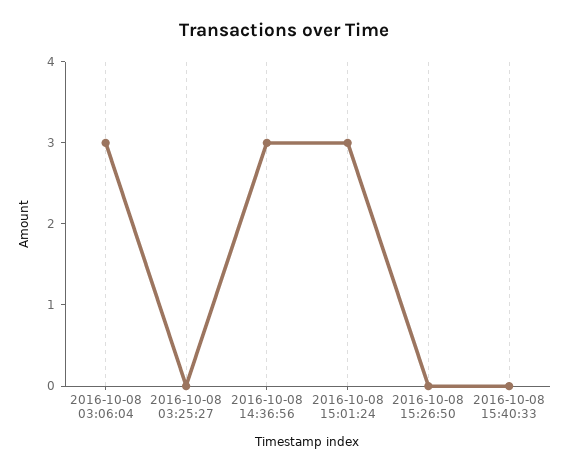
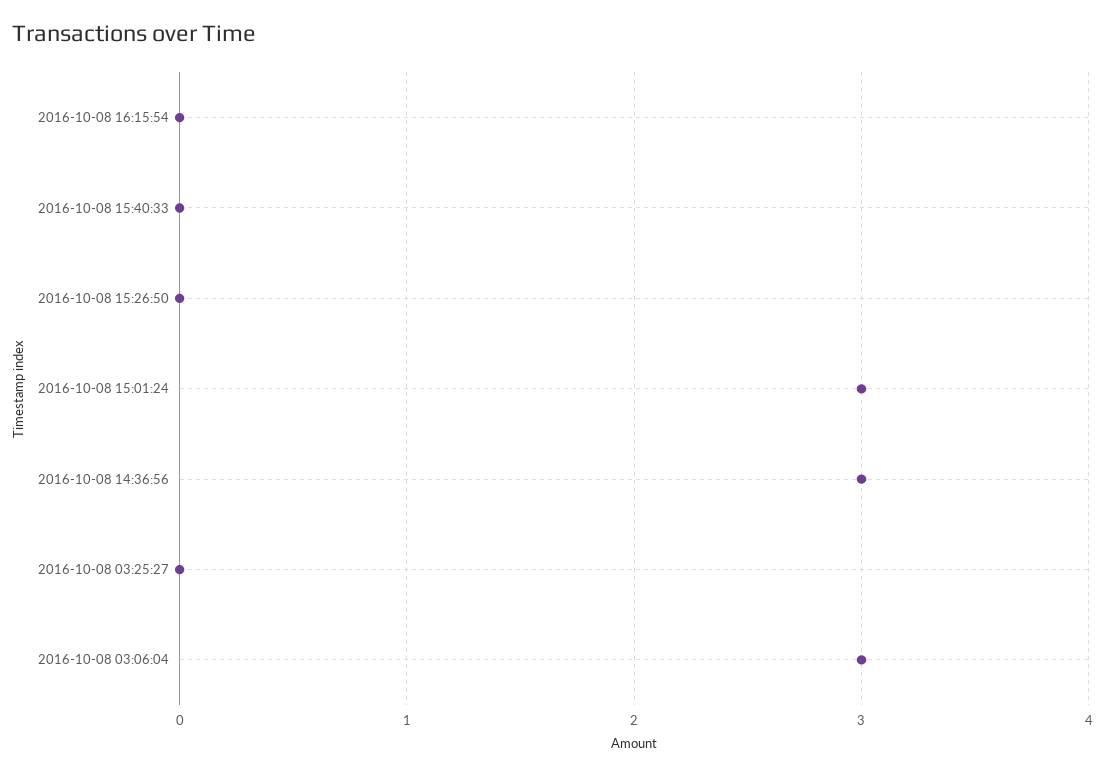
2016-10-08 16:15:54: none -> 0

